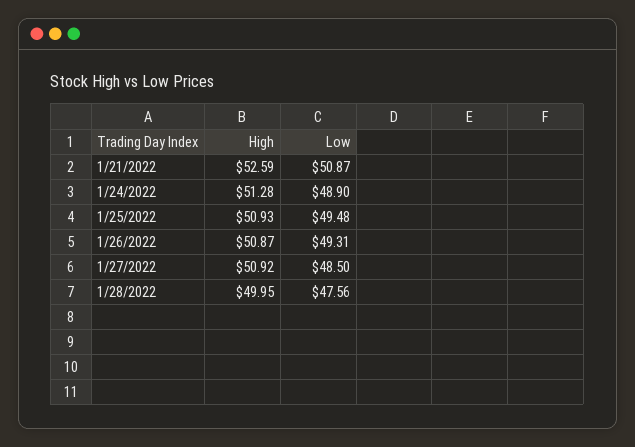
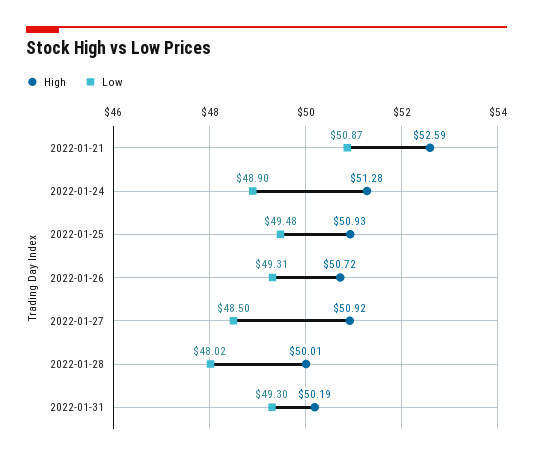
High, 1/26/2022: 50.87 -> 50.72
High, 1/28/2022: 49.95 -> 50.01
Low, 1/28/2022: 47.56 -> 48.02
High, 2022-01-31: none -> 50.19
Low, 2022-01-31: none -> 49.3

